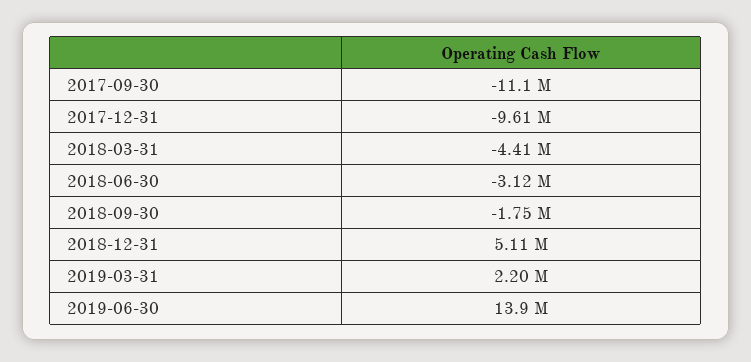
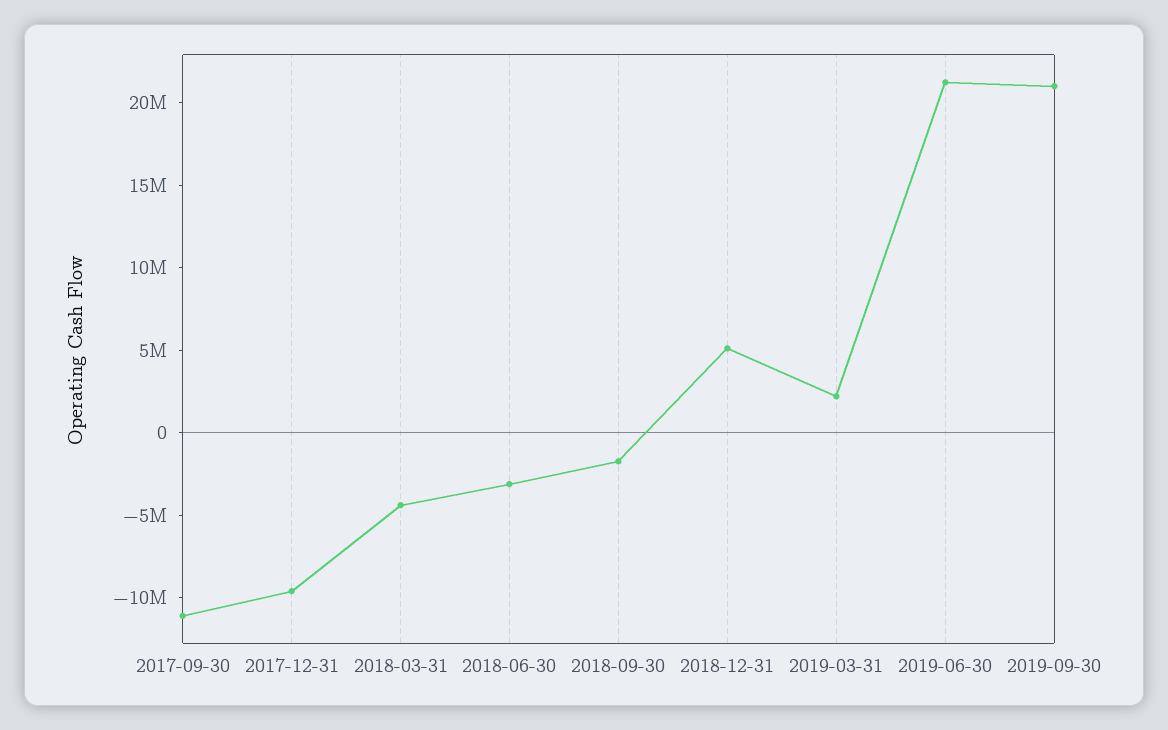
2019-06-30: 13900000 -> 21000000
2019-09-30: none -> 21000000

